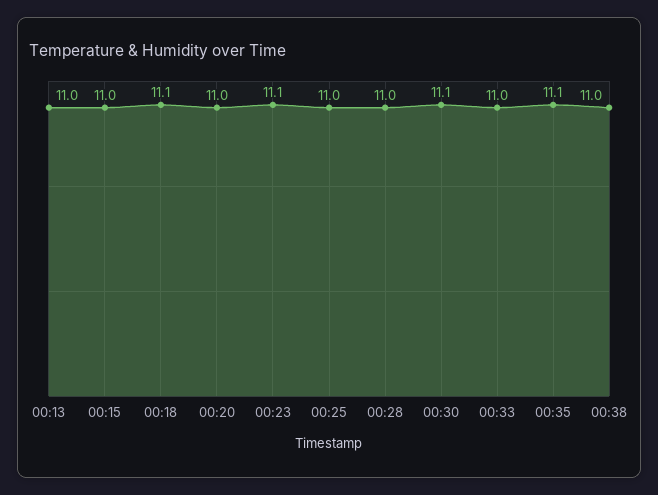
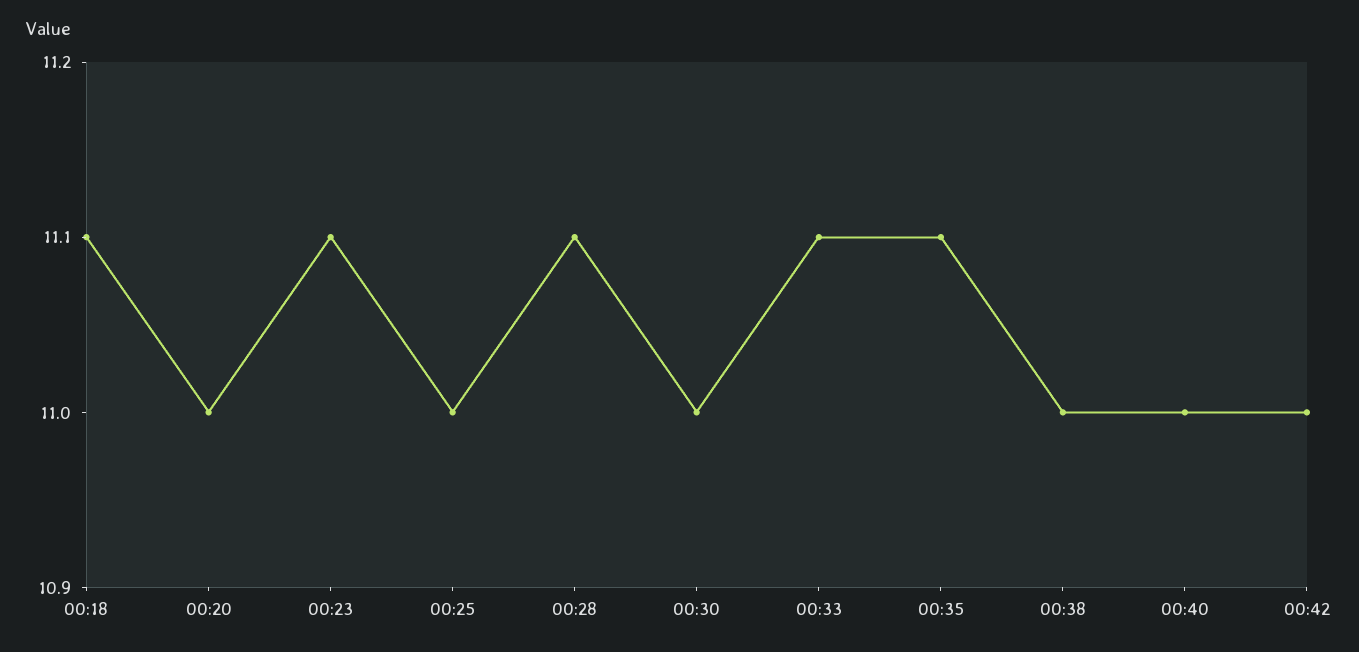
00:13: 11 -> none
00:15: 11 -> none
00:28: 11 -> 11.1
00:30: 11.1 -> 11
00:33: 11 -> 11.1
00:40: none -> 11
00:42: none -> 11

